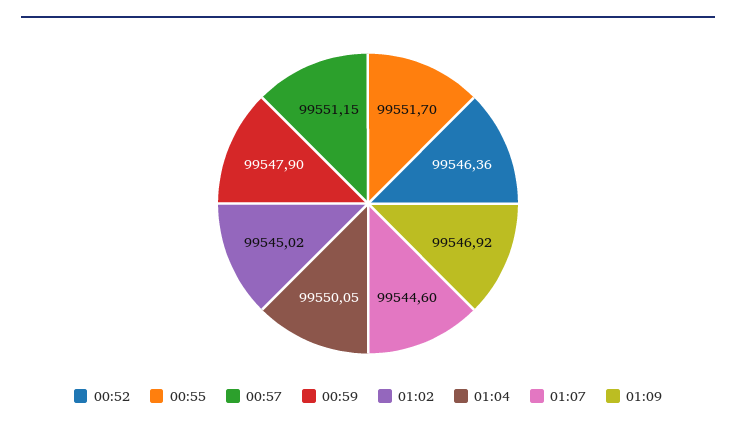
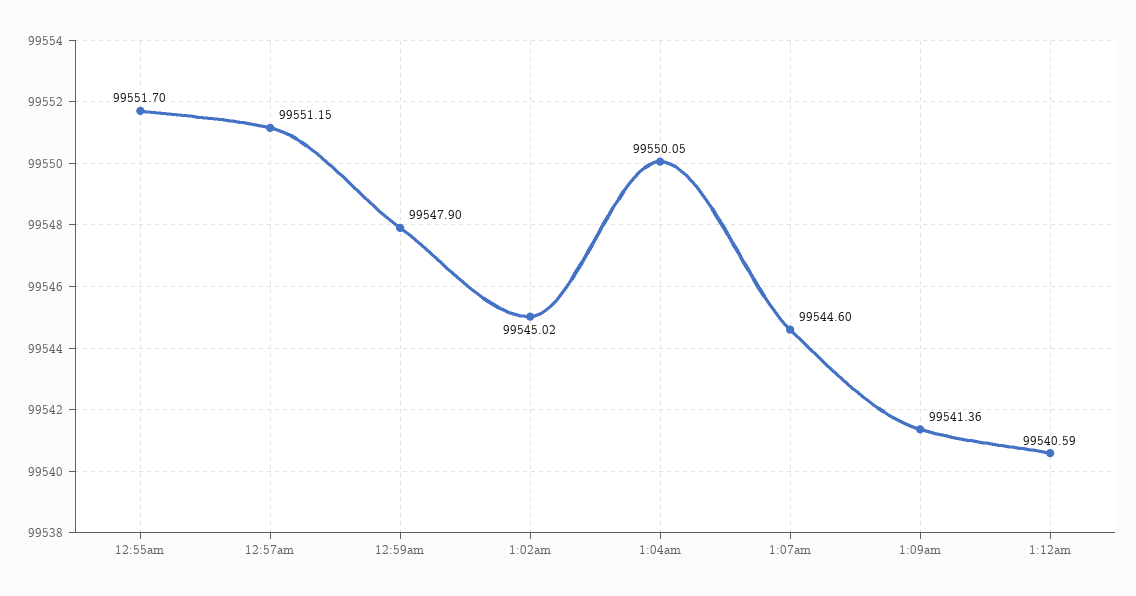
00:52: 99546.36 -> none
01:09: 99546.92 -> 99541.36
1:12am: none -> 99540.59

